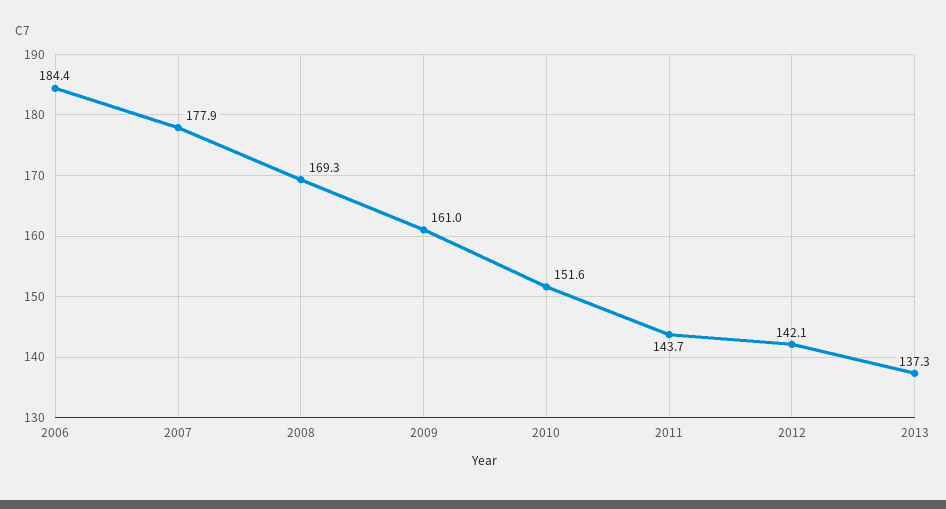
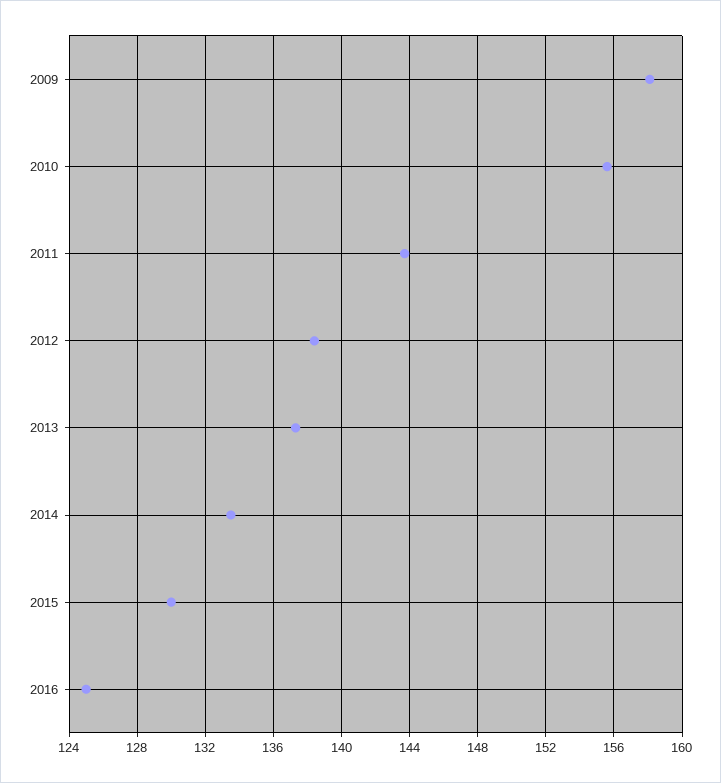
2006: 184.4 -> none
2007: 177.9 -> none
2008: 169.3 -> none
2009: 161 -> 158
2010: 151.6 -> 155.5
2012: 142.1 -> 138.5
2014: none -> 133.5
2015: none -> 130
2016: none -> 125

